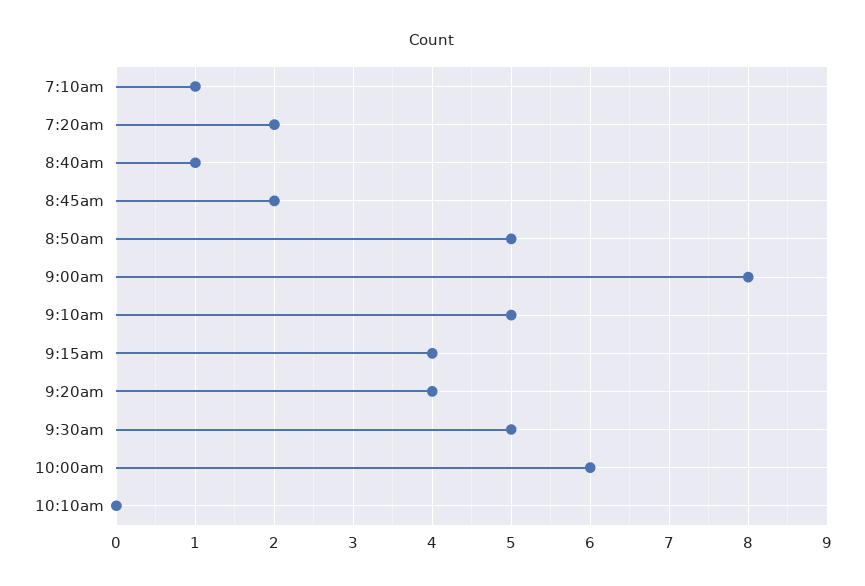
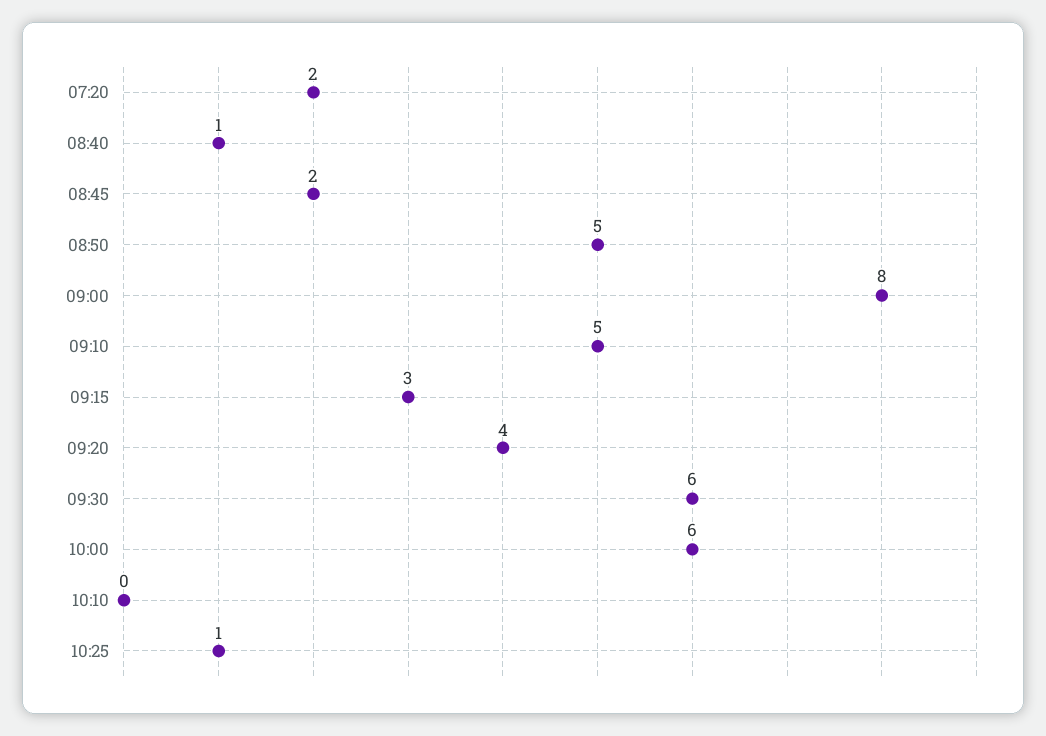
7:10am: 1 -> none
9:15am: 4 -> 3
9:30am: 5 -> 6
10:25: none -> 1

